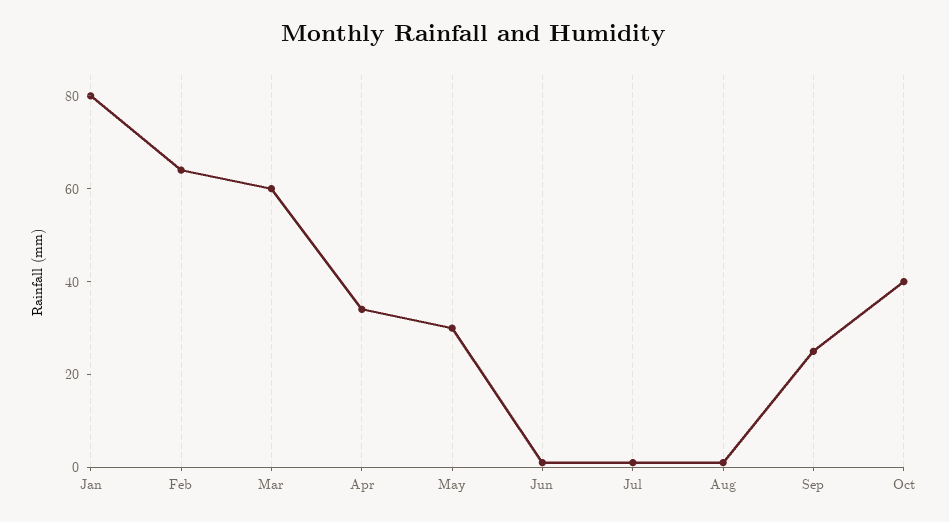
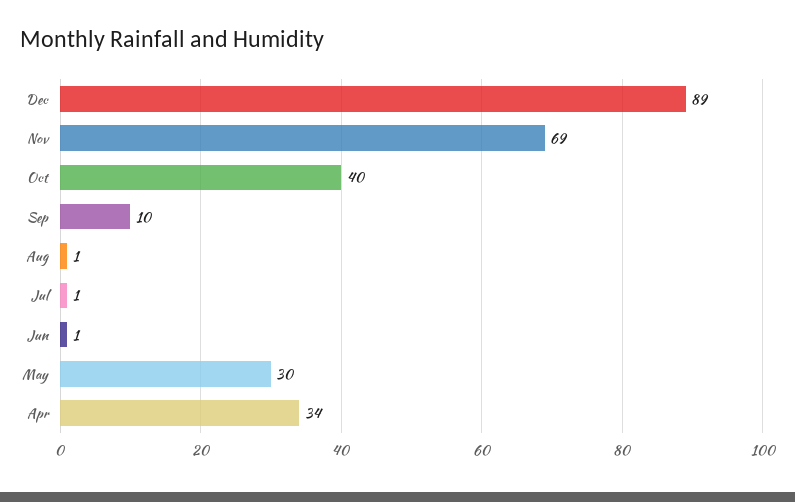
Jan: 80 -> none
Feb: 65 -> none
Mar: 60 -> none
Sep: 25 -> 10
Dec: none -> 89
Nov: none -> 69

